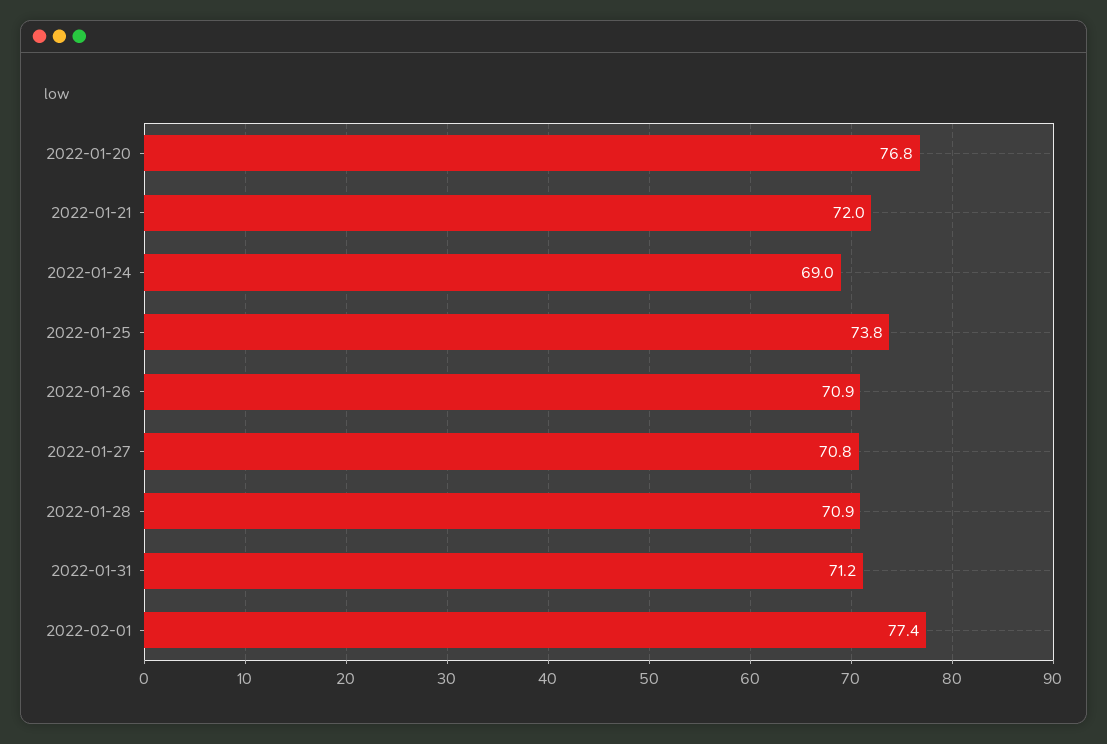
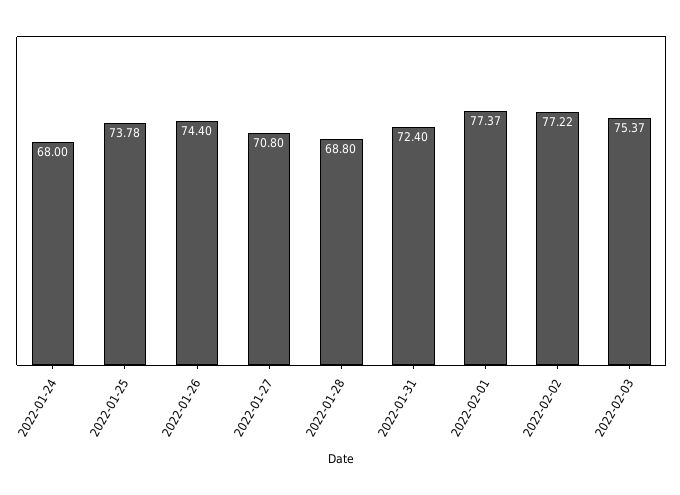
2022-01-20: 76.8 -> none
2022-01-21: 72 -> none
2022-01-24: 69 -> 68
2022-01-26: 70.9 -> 74.4
2022-01-28: 70.9 -> 68.8
2022-01-31: 71.2 -> 72.4
2022-02-02: none -> 77.22
2022-02-03: none -> 75.37

